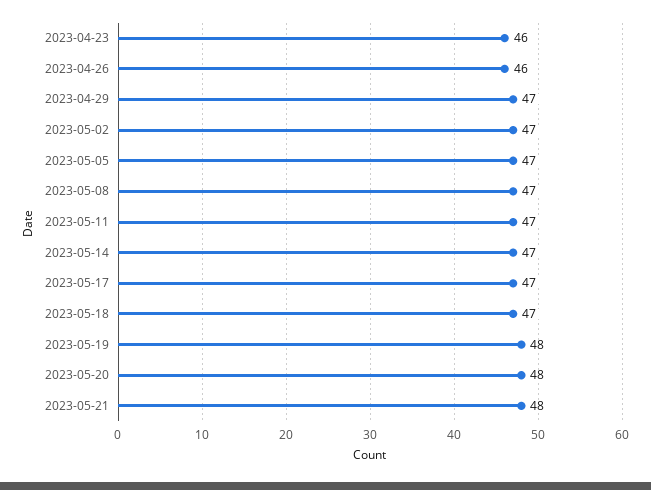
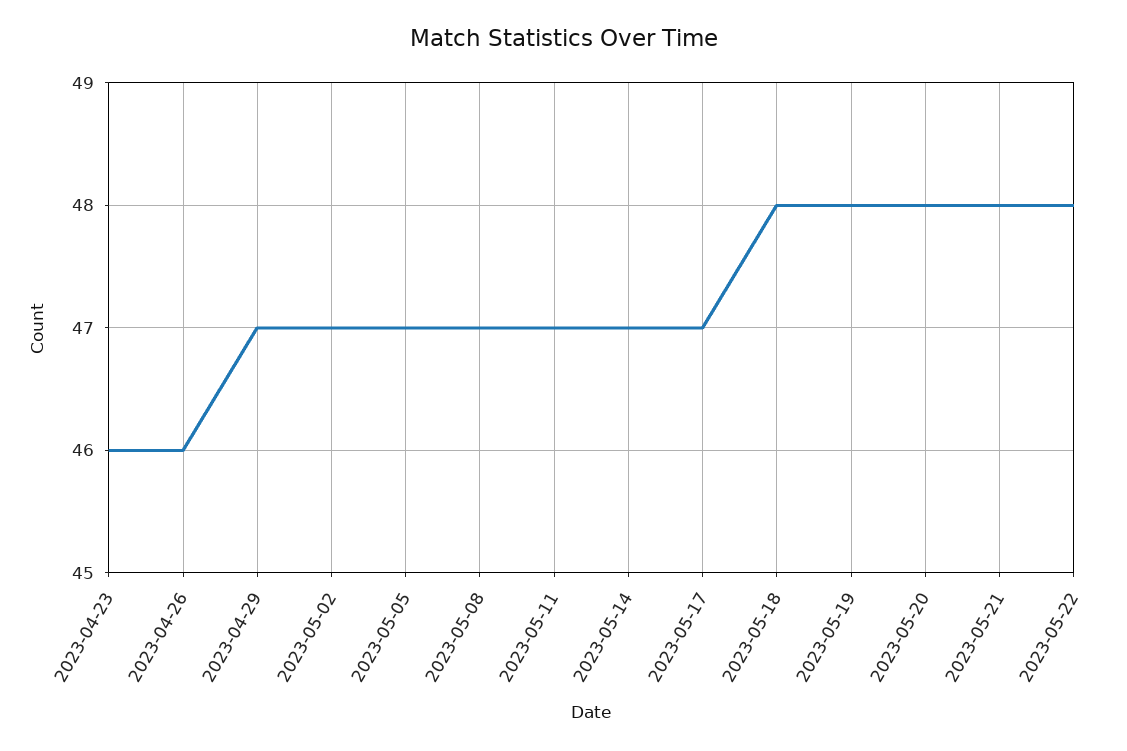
2023-05-18: 47 -> 48
2023-05-22: none -> 48

